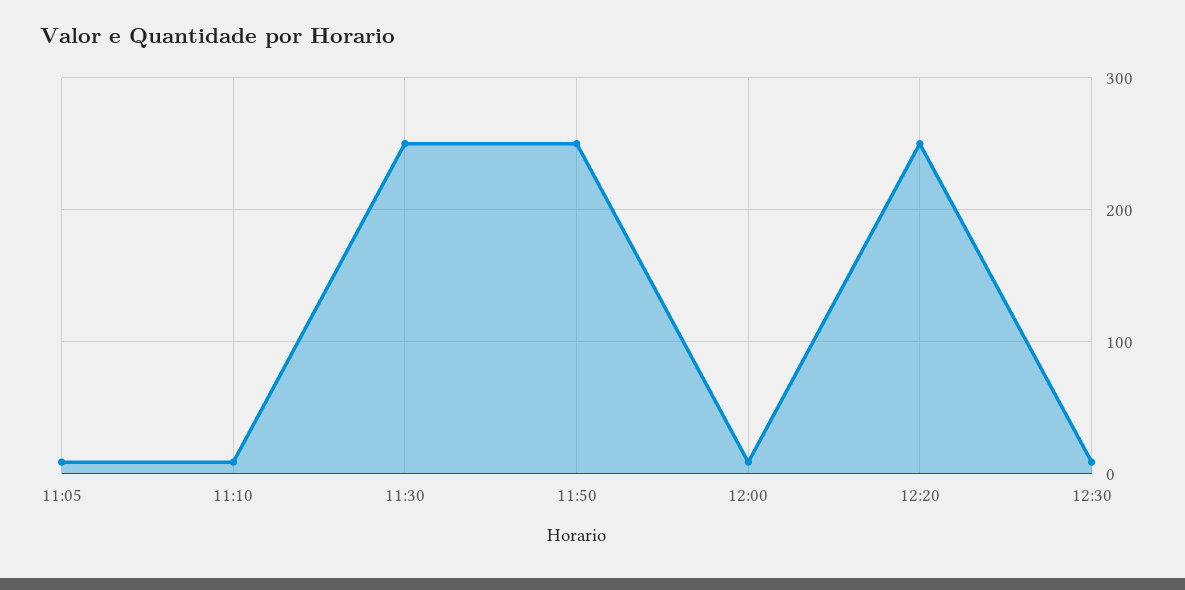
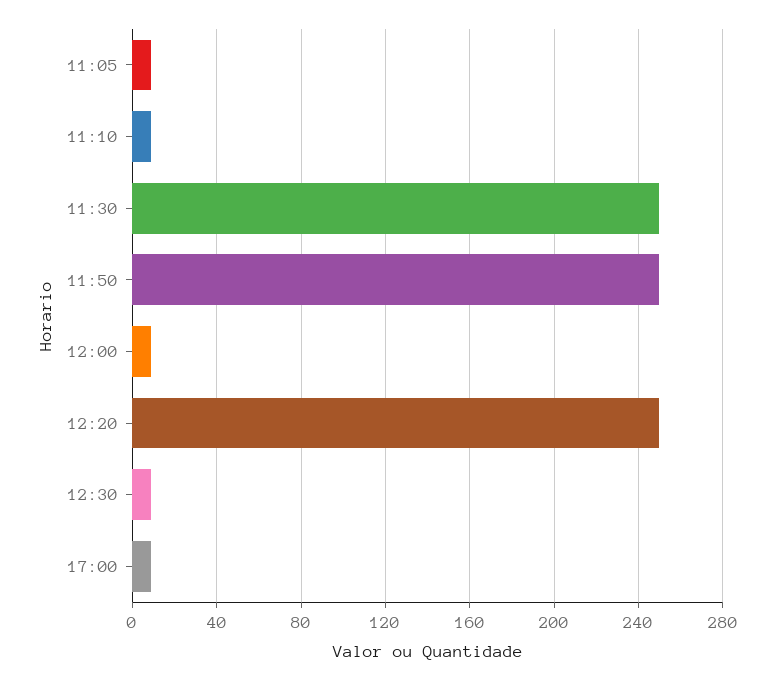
17:00: none -> 10

